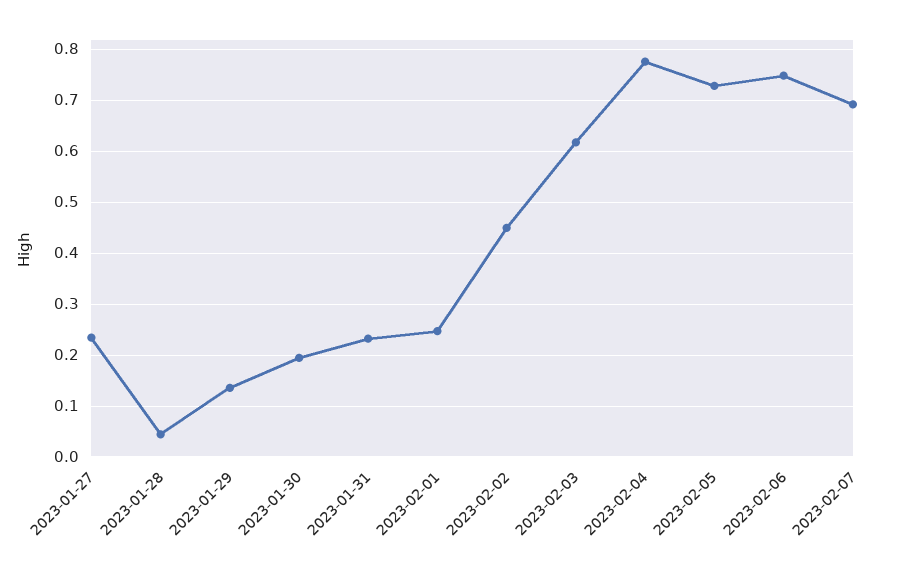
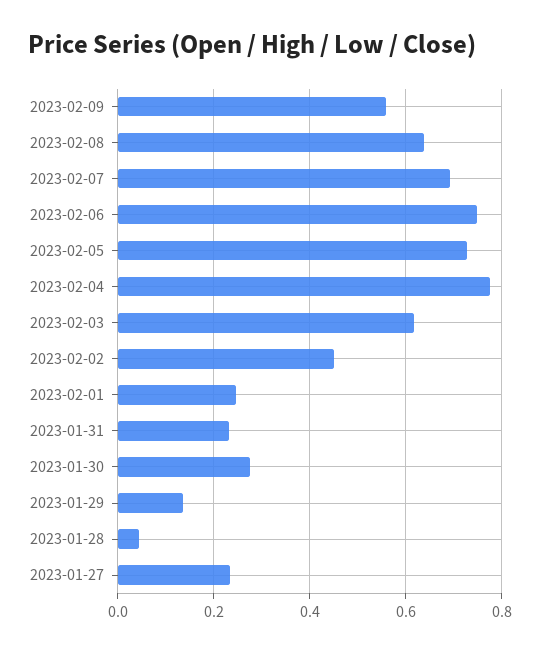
2023-01-30: 0.2 -> 0.28
2023-02-09: none -> 0.56
2023-02-08: none -> 0.64

